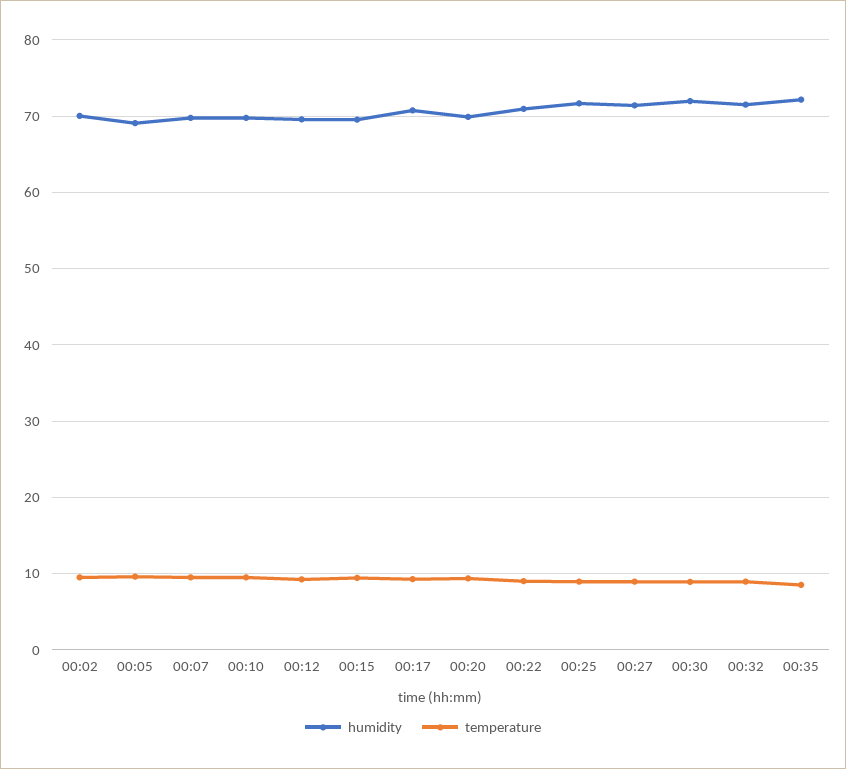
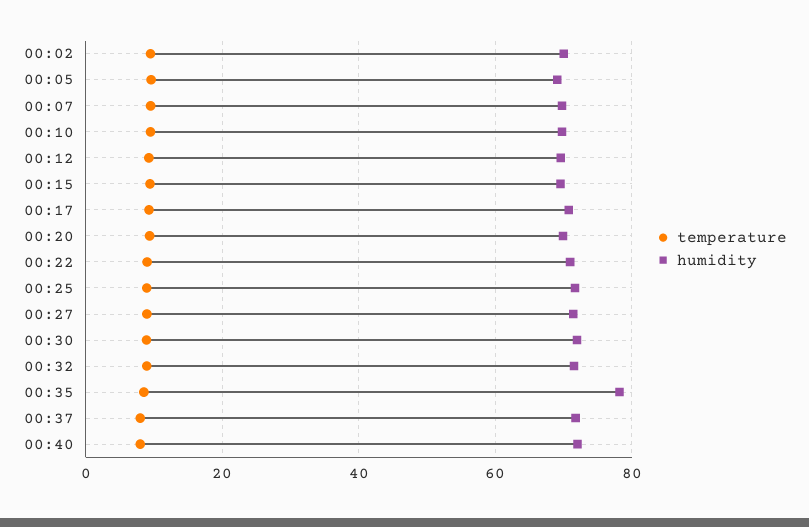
humidity, 00:35: 72 -> 78
temperature, 00:37: none -> 8
humidity, 00:37: none -> 72
temperature, 00:40: none -> 8
humidity, 00:40: none -> 72

